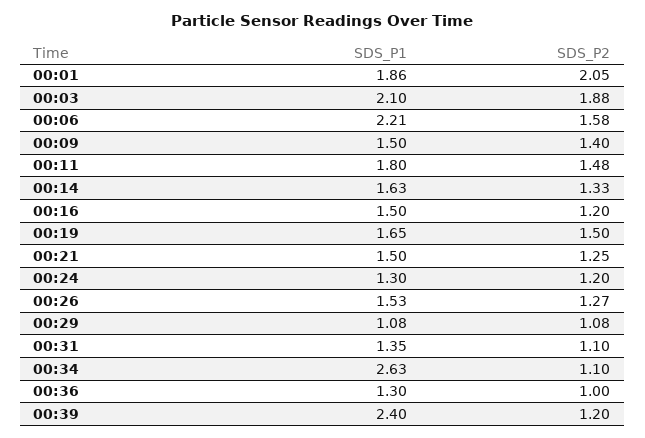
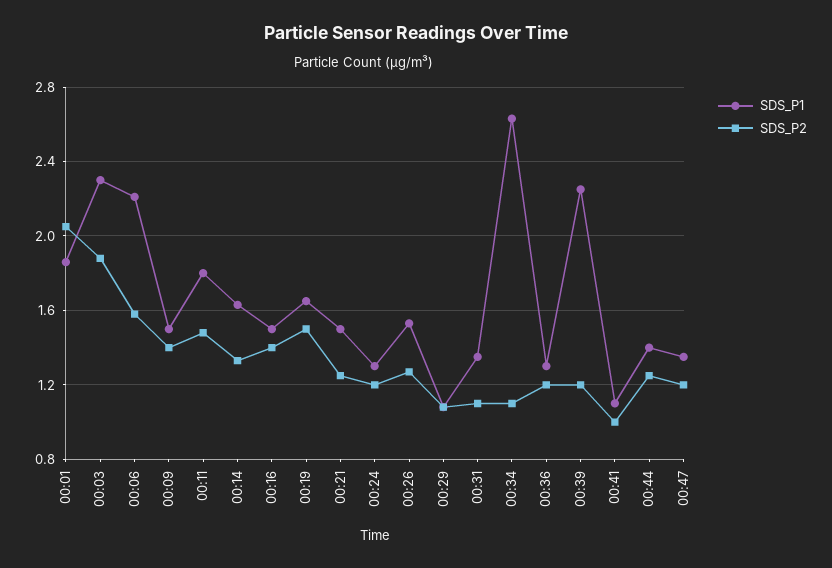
SDS_P1, 00:03: 2.1 -> 2.3
SDS_P2, 00:16: 1.2 -> 1.4
SDS_P2, 00:36: 1 -> 1.2
SDS_P1, 00:39: 2.4 -> 2.25
SDS_P1, 00:41: none -> 1.1
SDS_P2, 00:41: none -> 1
SDS_P1, 00:44: none -> 1.4
SDS_P2, 00:44: none -> 1.25
SDS_P1, 00:47: none -> 1.35
SDS_P2, 00:47: none -> 1.2

